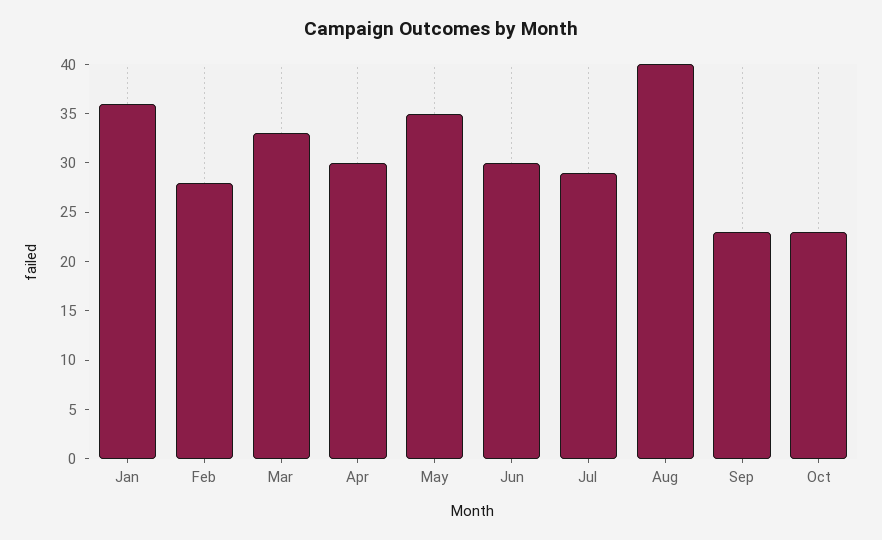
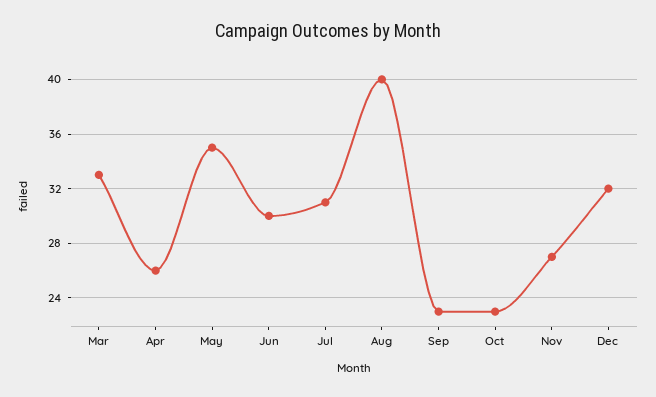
Jan: 36 -> none
Feb: 28 -> none
Apr: 30 -> 26
Jul: 29 -> 31
Nov: none -> 27
Dec: none -> 32

